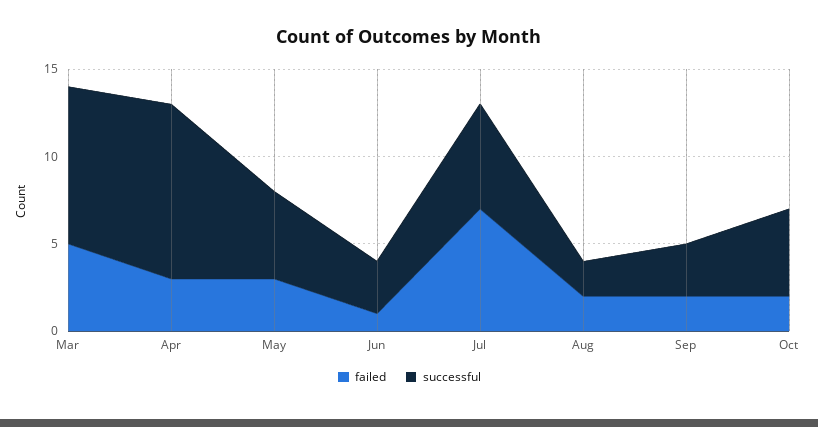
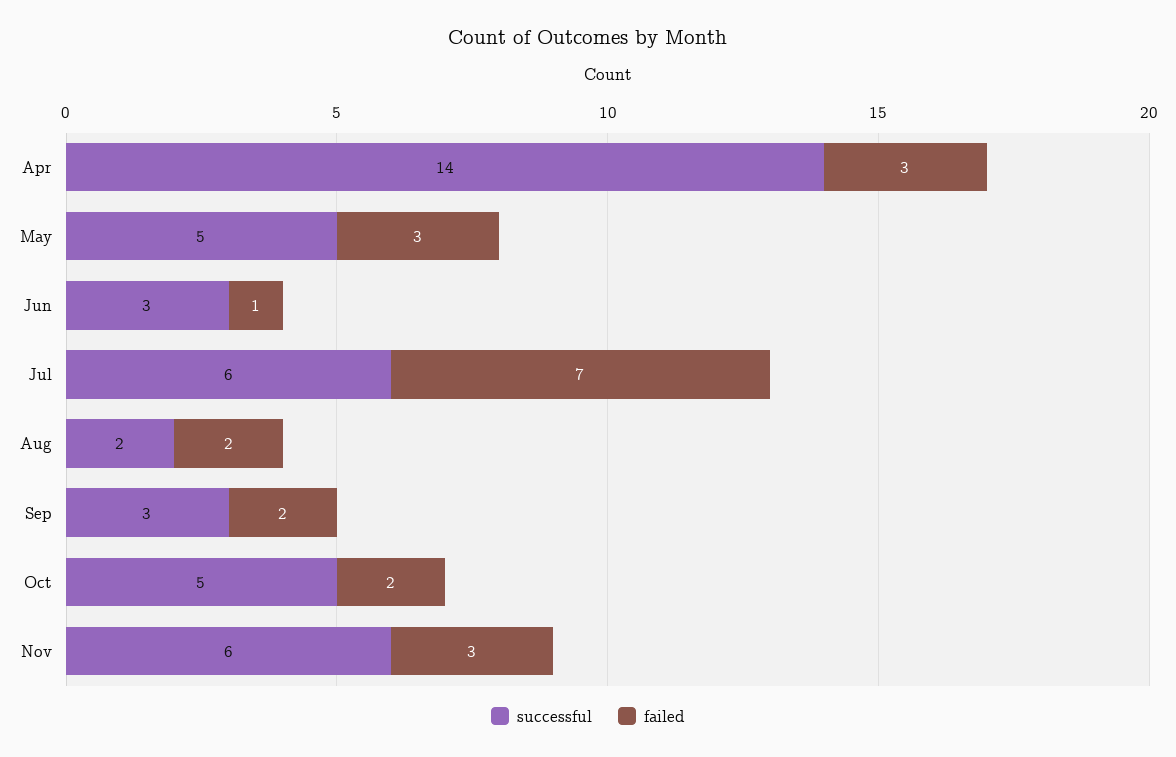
failed, Mar: 5 -> none
successful, Mar: 9 -> none
successful, Apr: 10 -> 14
successful, Nov: none -> 6
failed, Nov: none -> 3

